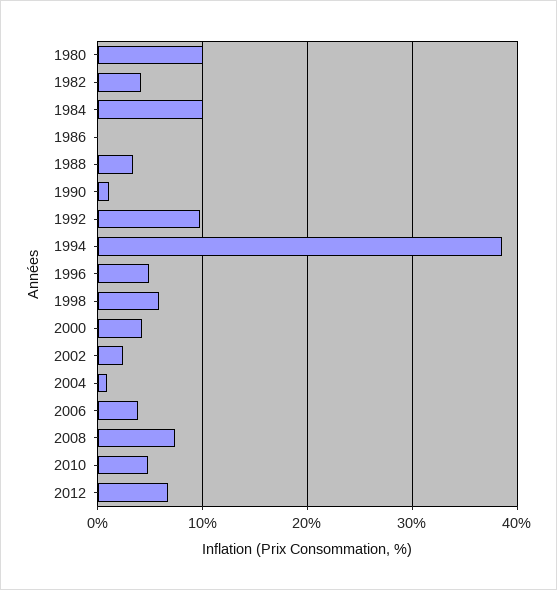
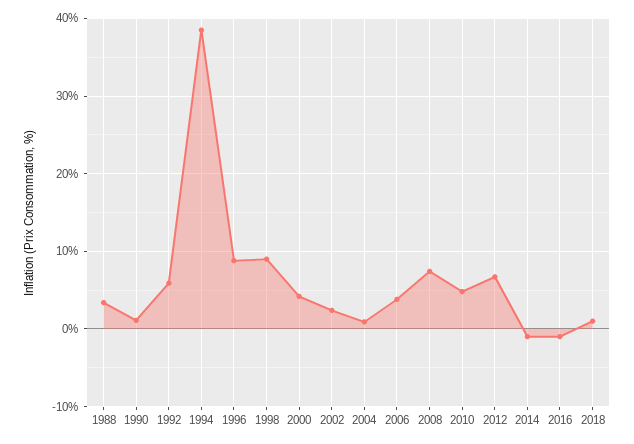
1980: 10 -> none
1982: 4 -> none
1984: 10 -> none
1986: 0 -> none
1992: 10 -> 6
1996: 5 -> 9
1998: 6 -> 9
2014: none -> -1
2016: none -> -1
2018: none -> 1

